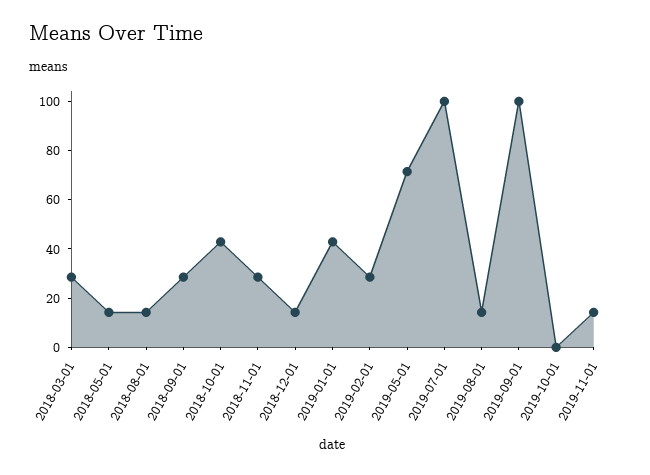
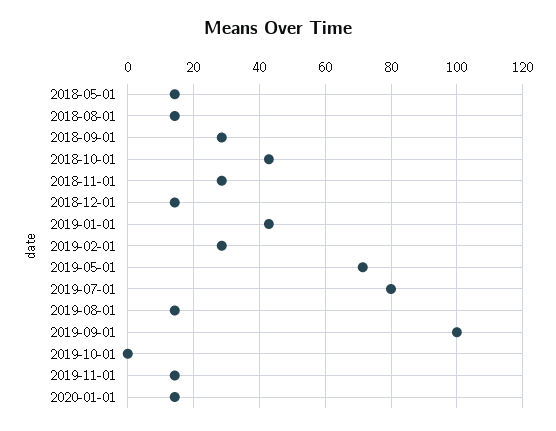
2018-03-01: 30 -> none
2019-07-01: 100 -> 80
2020-01-01: none -> 14

